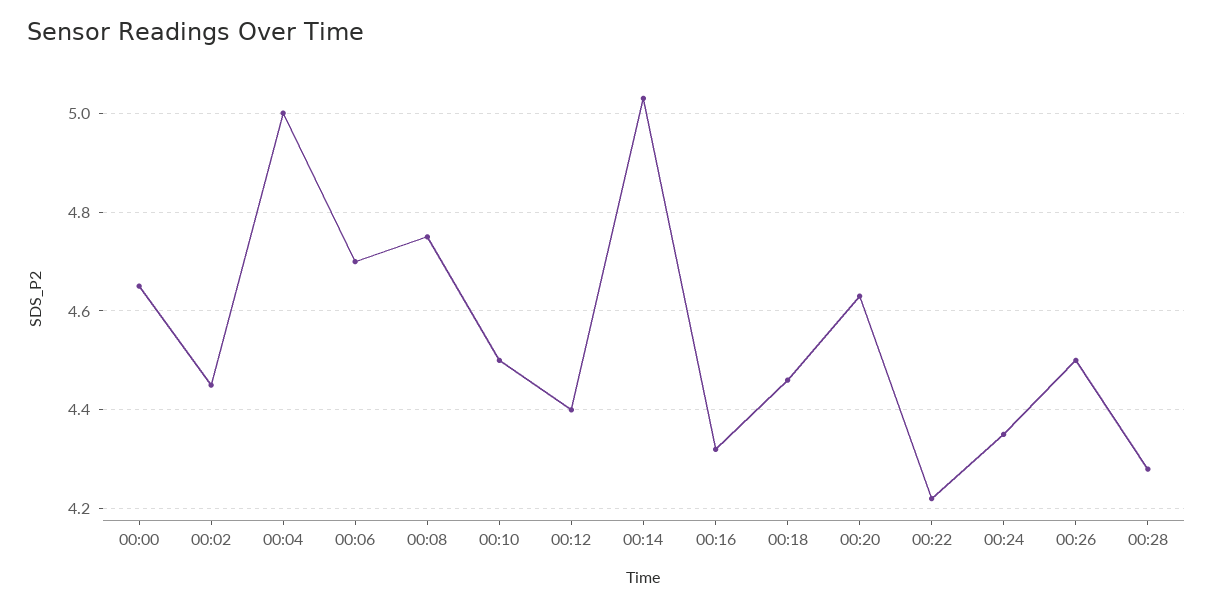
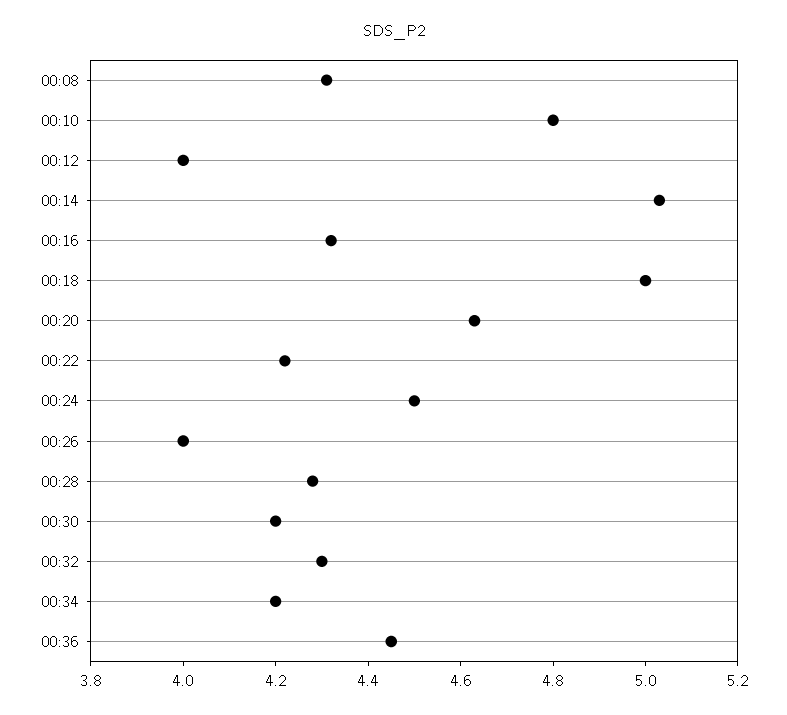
00:00: 4.65 -> none
00:02: 4.45 -> none
00:04: 5 -> none
00:06: 4.7 -> none
00:08: 4.75 -> 4.3
00:10: 4.5 -> 4.8
00:12: 4.4 -> 4
00:18: 4.45 -> 5
00:24: 4.35 -> 4.5
00:26: 4.5 -> 4
00:30: none -> 4.2
00:32: none -> 4.3
00:34: none -> 4.2
00:36: none -> 4.45

